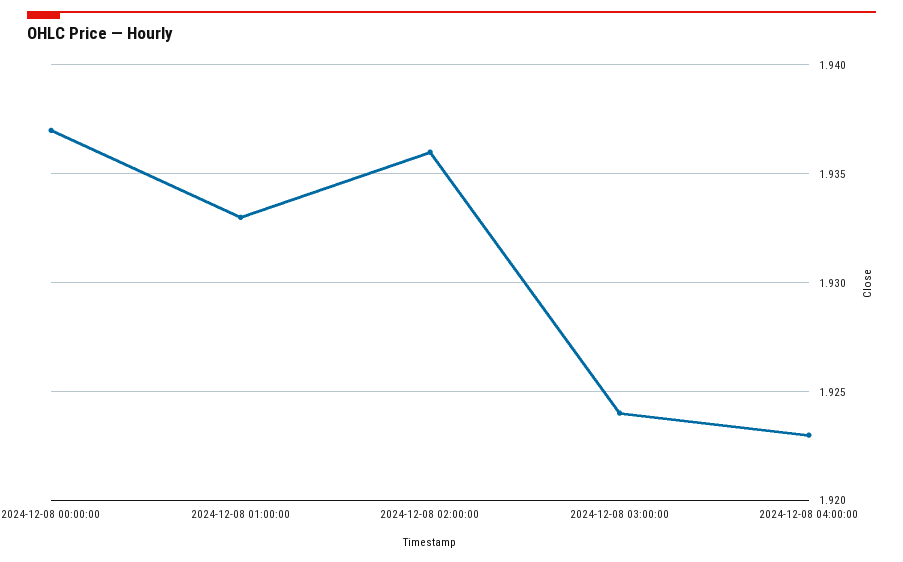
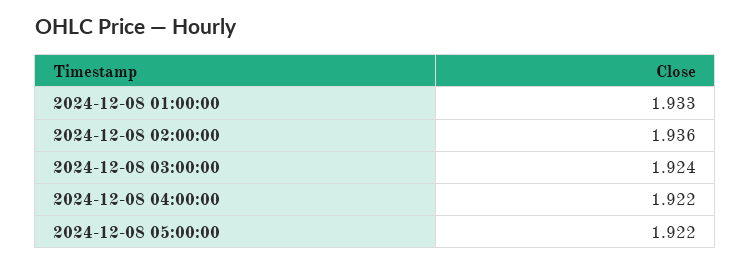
2024-12-08 00:00:00: 1.937 -> none
2024-12-08 04:00:00: 1.923 -> 1.922
2024-12-08 05:00:00: none -> 1.922

